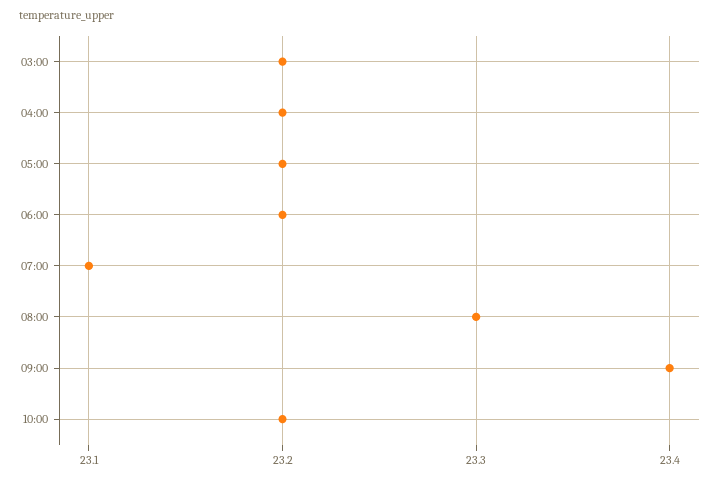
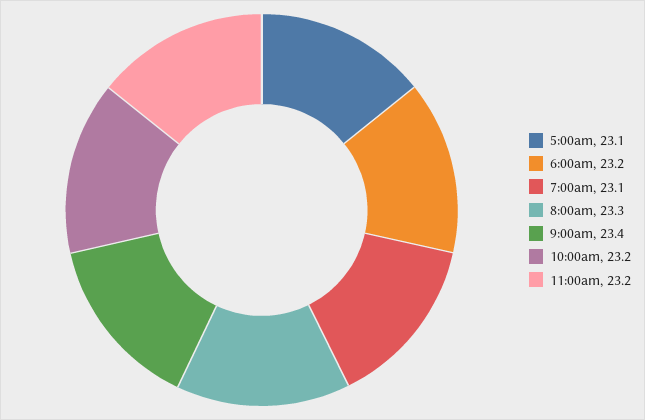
03:00: 23.2 -> none
04:00: 23.2 -> none
05:00: 23.2 -> 23.1
11:00am: none -> 23.2

